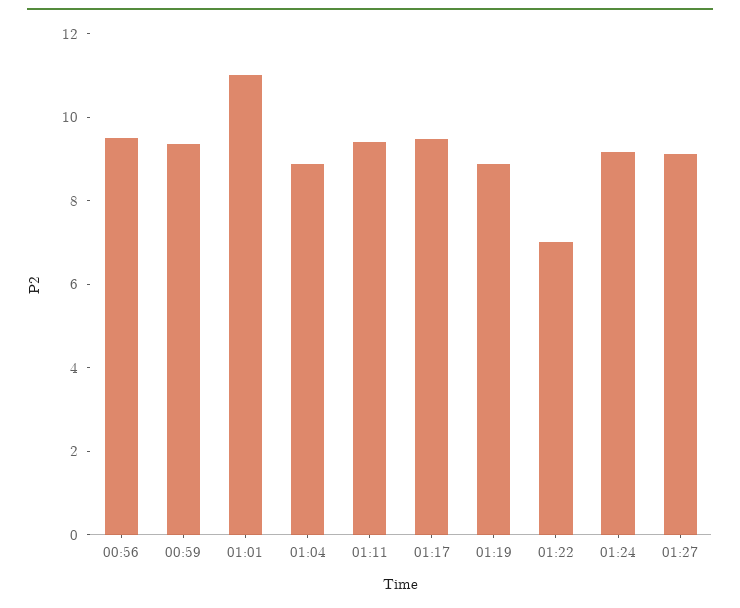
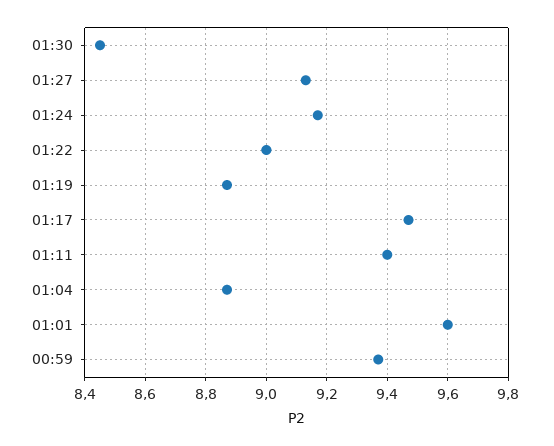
00:56: 9.5 -> none
01:01: 11 -> 9.6
01:22: 7 -> 9
01:30: none -> 8.45

